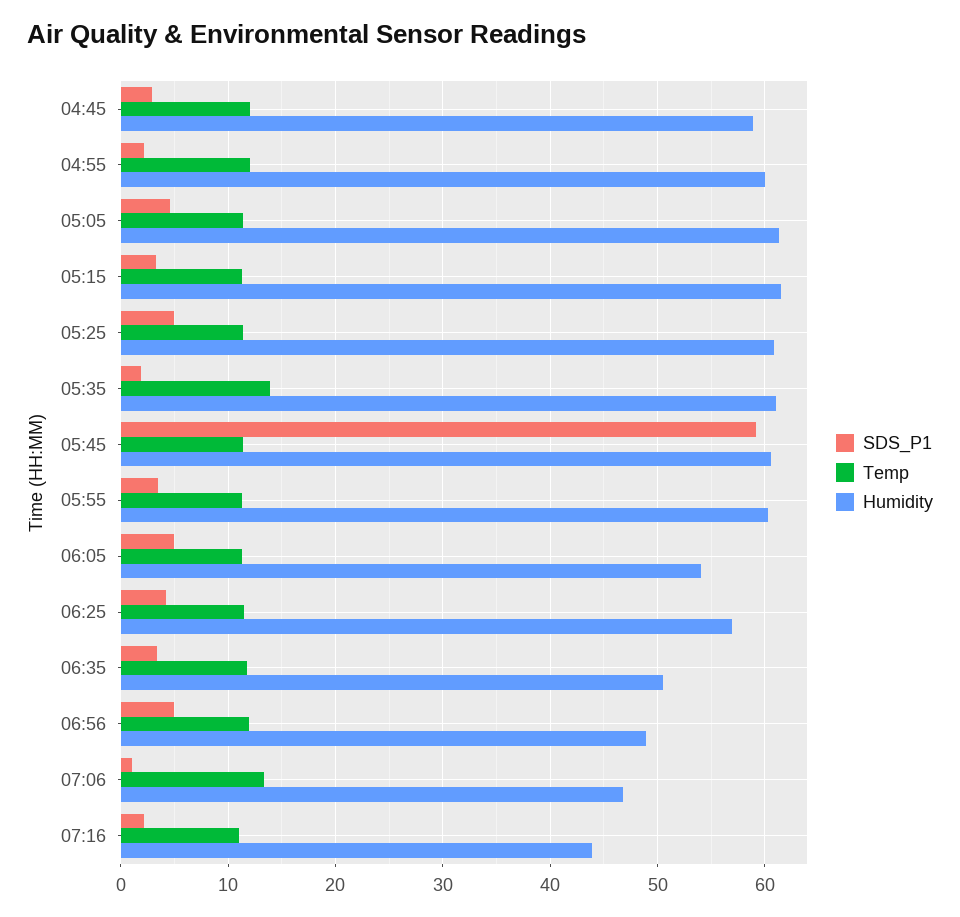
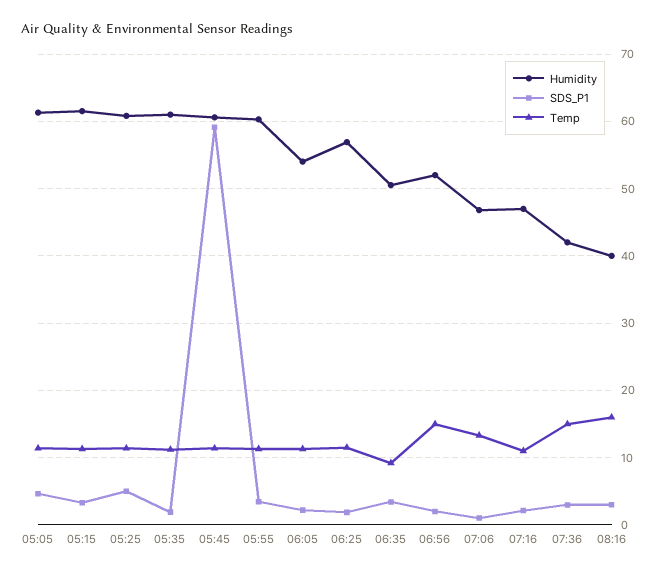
SDS_P1, 04:45: 3 -> none
Temp, 04:45: 12 -> none
Humidity, 04:45: 59 -> none
SDS_P1, 04:55: 2 -> none
Temp, 04:55: 12 -> none
Humidity, 04:55: 60 -> none
Temp, 05:35: 14 -> 11
SDS_P1, 06:05: 5 -> 2
SDS_P1, 06:25: 4 -> 2
Temp, 06:35: 12 -> 9
SDS_P1, 06:56: 5 -> 2
Temp, 06:56: 12 -> 15
Humidity, 06:56: 49 -> 52
Humidity, 07:16: 44 -> 47
Humidity, 07:36: none -> 42
SDS_P1, 07:36: none -> 3
Temp, 07:36: none -> 15
Humidity, 08:16: none -> 40
SDS_P1, 08:16: none -> 3
Temp, 08:16: none -> 16

